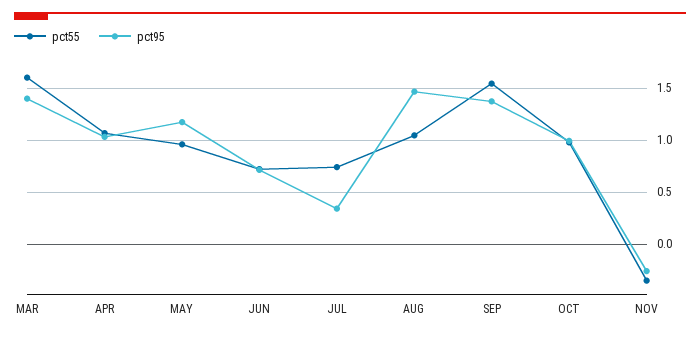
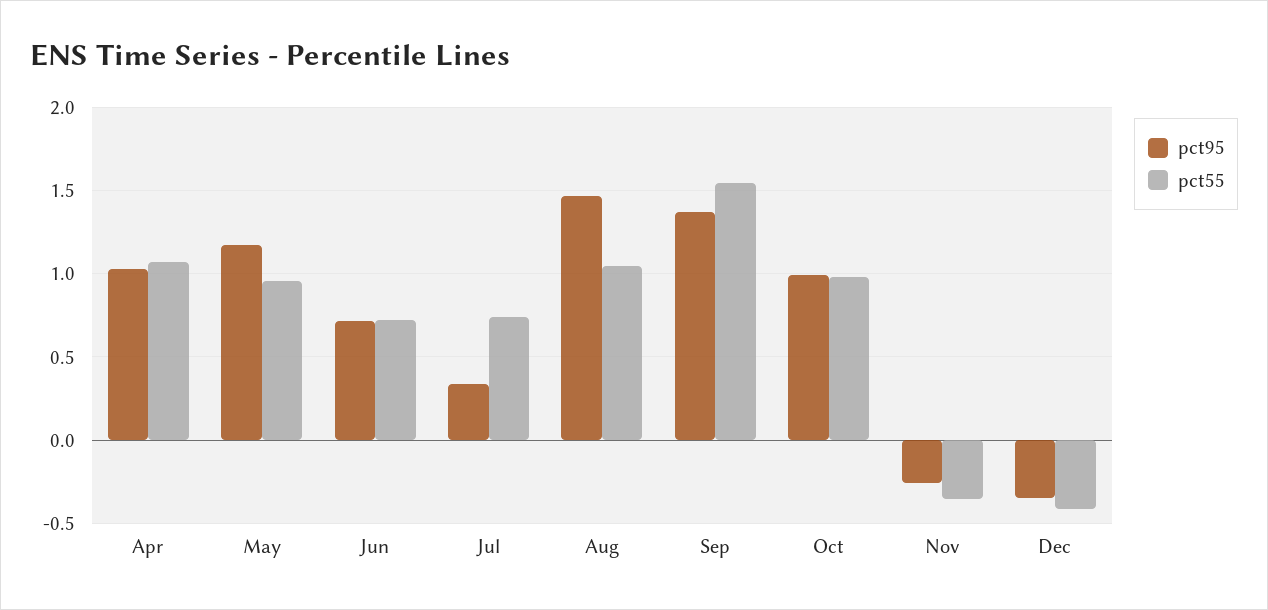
pct55, MAR: 1.6 -> none
pct95, MAR: 1.4 -> none
pct95, Dec: none -> -0.35
pct55, Dec: none -> -0.4

